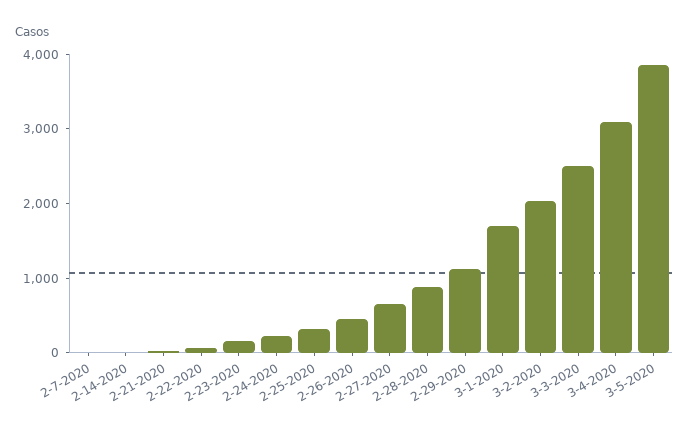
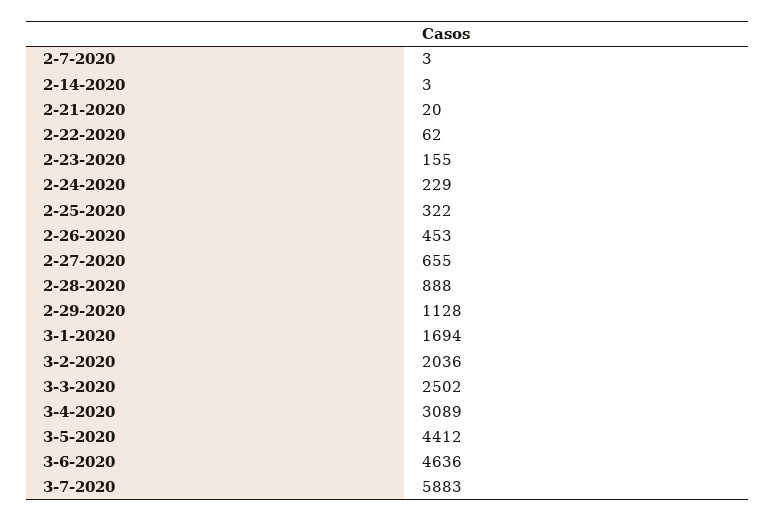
3-5-2020: 3800 -> 4412
3-6-2020: none -> 4636
3-7-2020: none -> 5883

